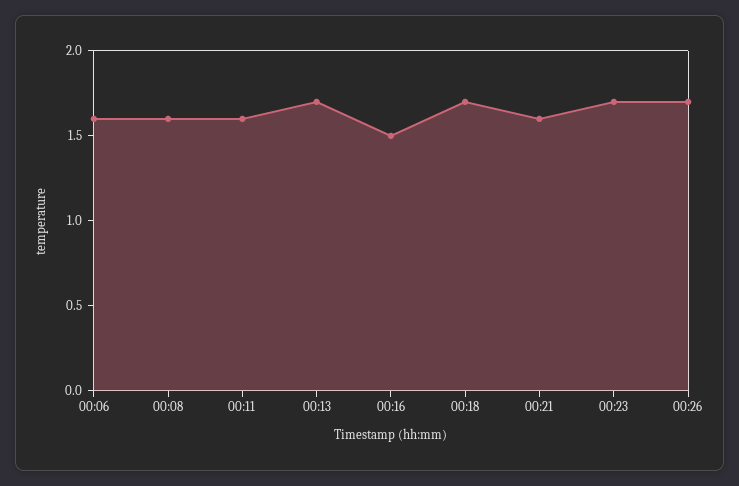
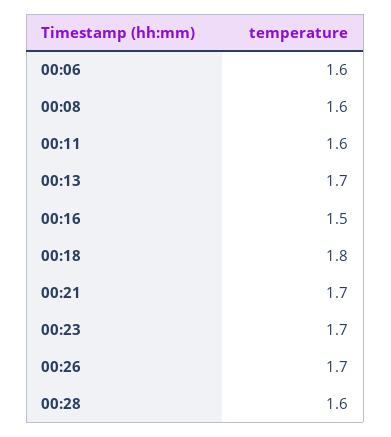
00:18: 1.7 -> 1.8
00:21: 1.6 -> 1.7
00:28: none -> 1.6

